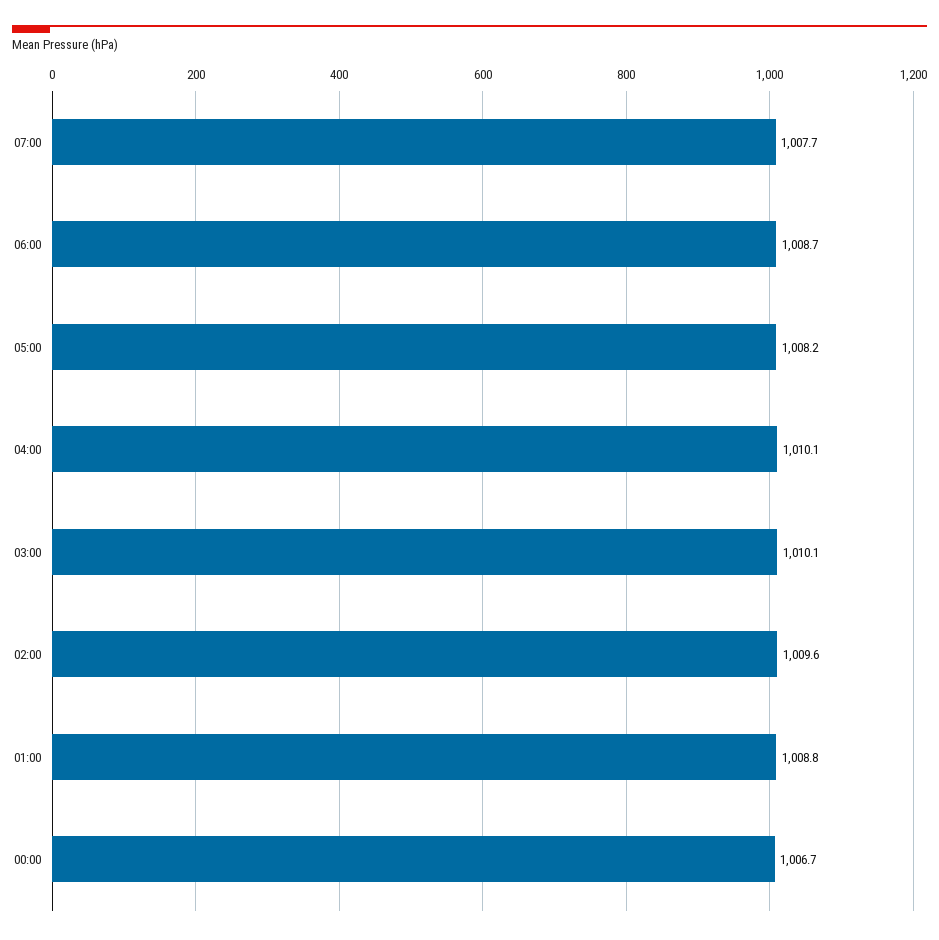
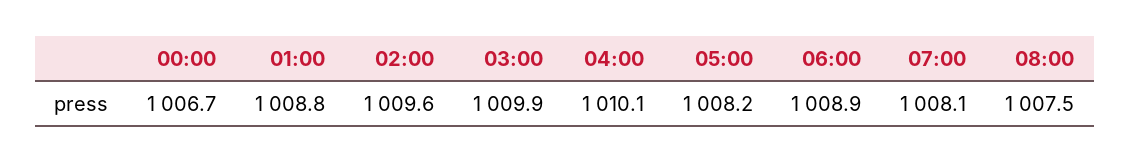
07:00: 1007.7 -> 1008.1
06:00: 1008.7 -> 1008.9
03:00: 1010.1 -> 1009.9
08:00: none -> 1007.5

